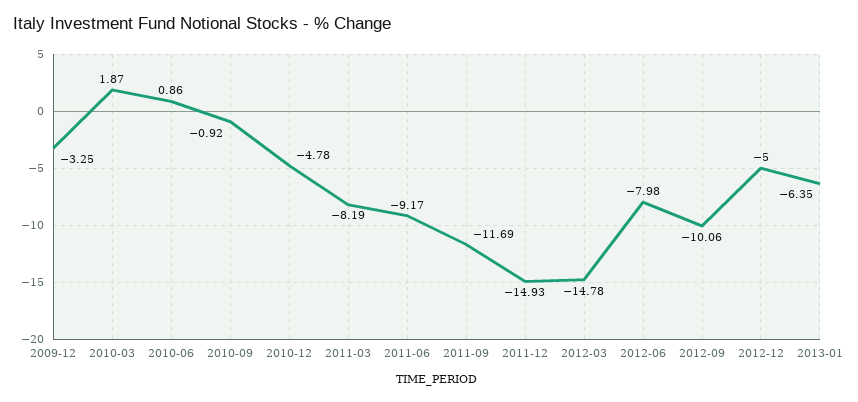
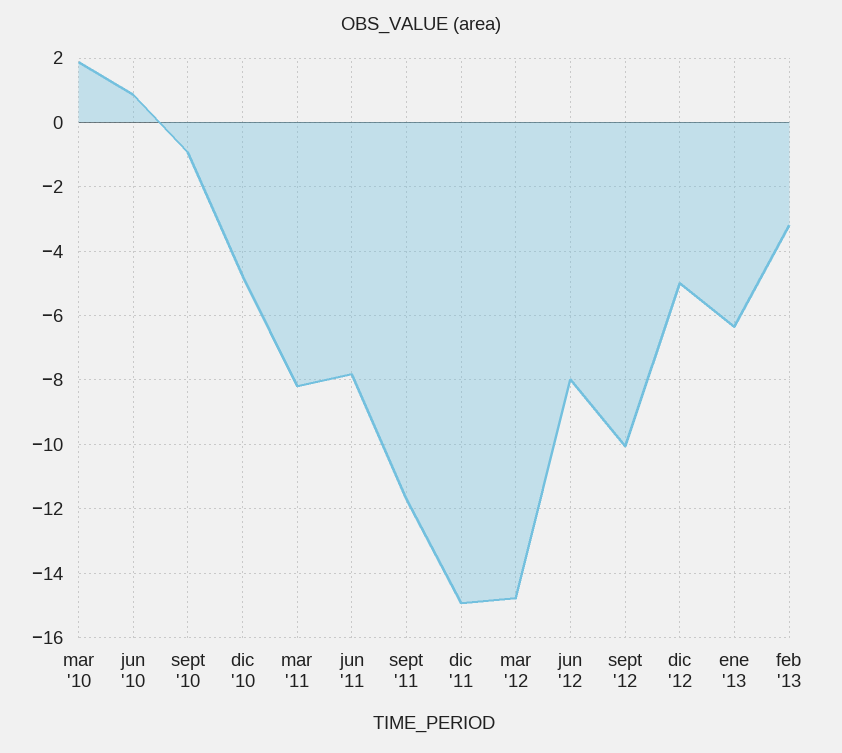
2009-12: -3.25 -> none
2011-06: -9.17 -> -7.8
feb '13: none -> -3.2

